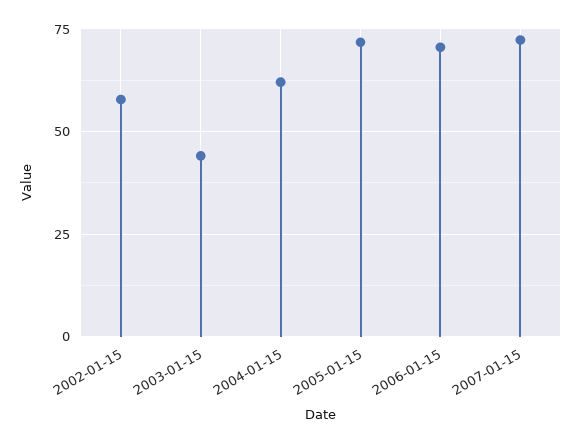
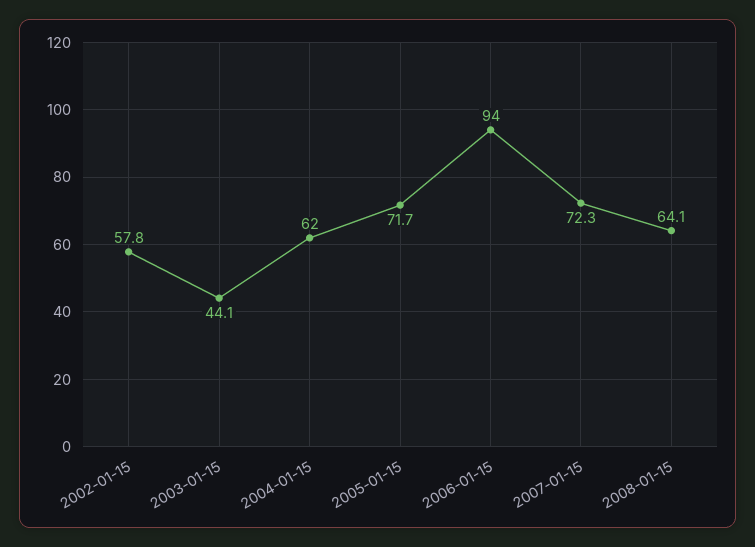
2006-01-15: 70 -> 94
2008-01-15: none -> 64.1

